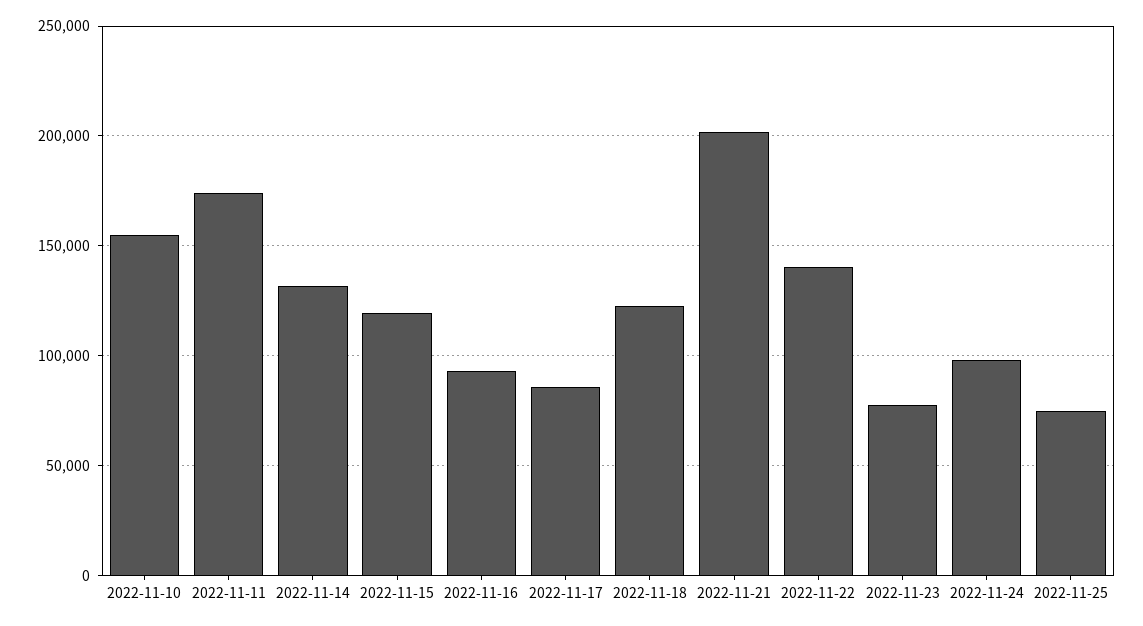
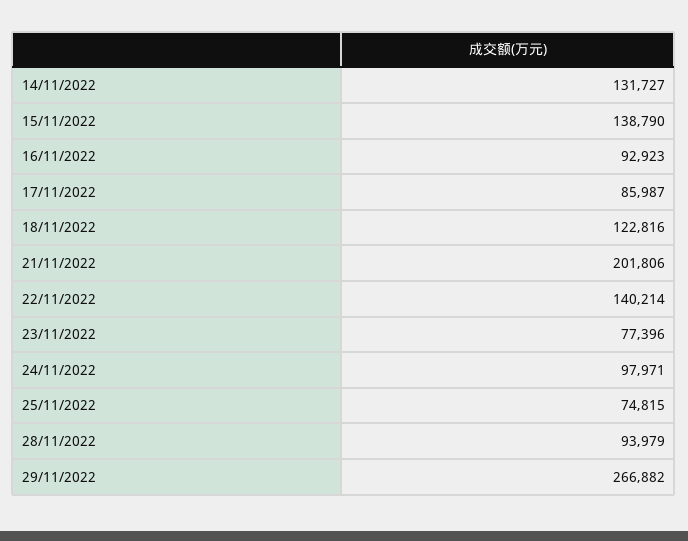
2022-11-10: 155000 -> none
2022-11-11: 175000 -> none
2022-11-15: 120000 -> 138790
28/11/2022: none -> 93979
29/11/2022: none -> 266882

